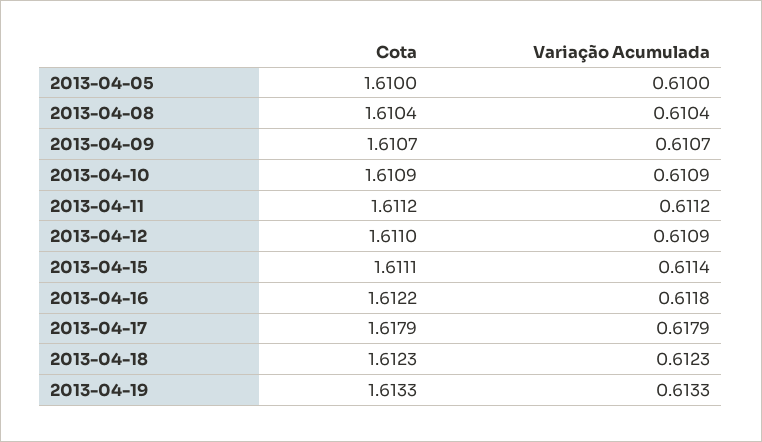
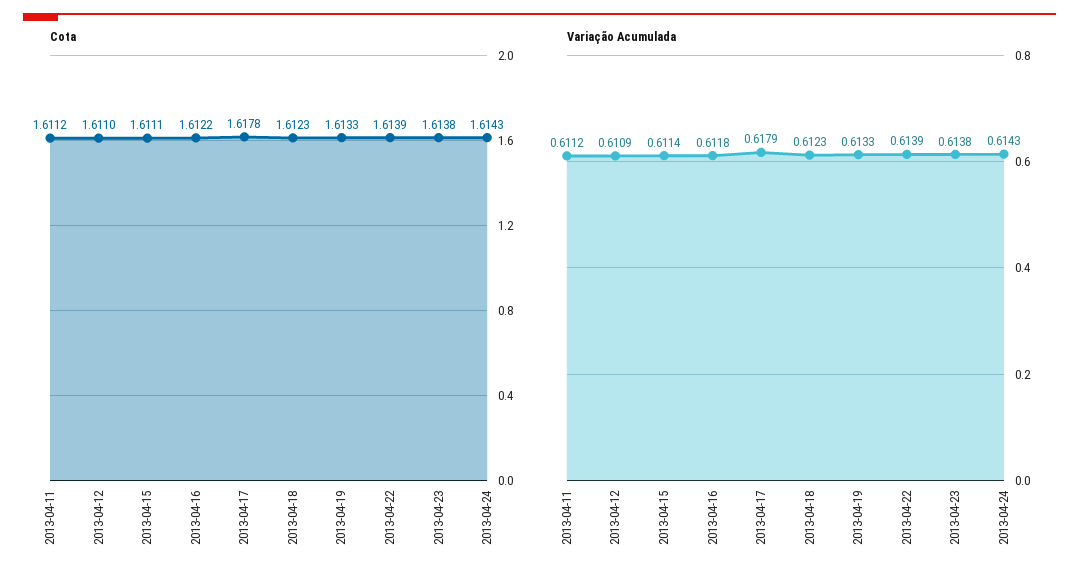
Cota, 2013-04-05: 1.61 -> none
Variação Acumulada, 2013-04-05: 0.61 -> none
Cota, 2013-04-08: 1.6104 -> none
Variação Acumulada, 2013-04-08: 0.6104 -> none
Cota, 2013-04-09: 1.6107 -> none
Variação Acumulada, 2013-04-09: 0.6107 -> none
Cota, 2013-04-10: 1.6109 -> none
Variação Acumulada, 2013-04-10: 0.6109 -> none
Cota, 2013-04-17: 1.6179 -> 1.6178
Cota, 2013-04-22: none -> 1.6139
Cota, 2013-04-23: none -> 1.6138
Cota, 2013-04-24: none -> 1.6143
Variação Acumulada, 2013-04-22: none -> 0.6139
Variação Acumulada, 2013-04-23: none -> 0.6138
Variação Acumulada, 2013-04-24: none -> 0.6143

